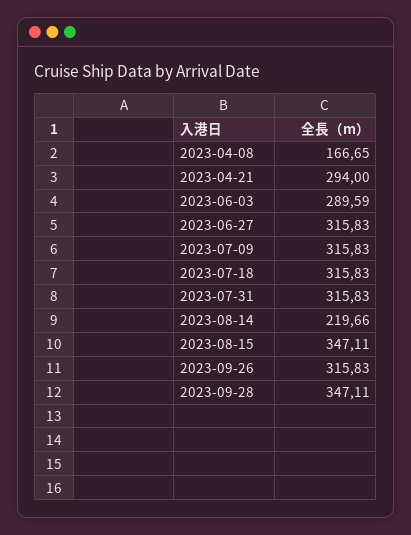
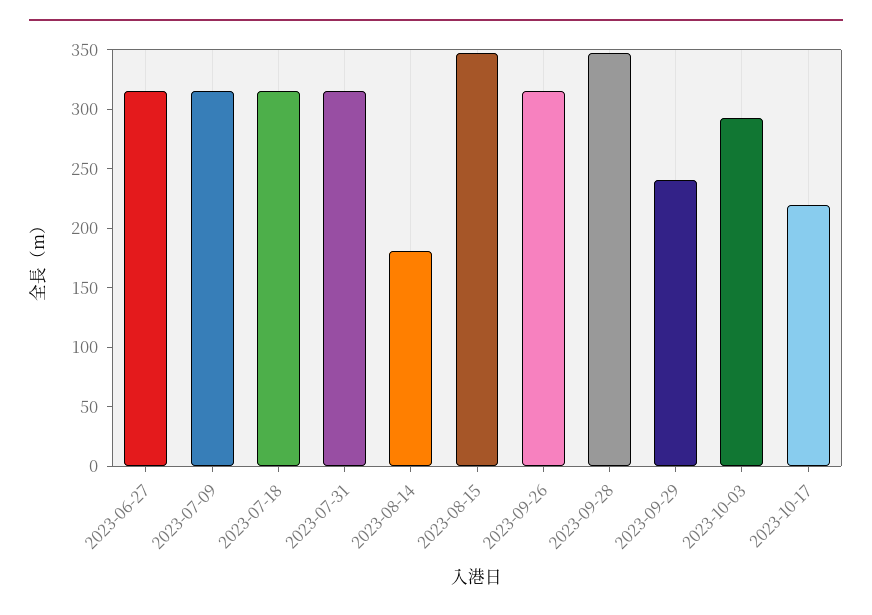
2023-04-08: 166.65 -> none
2023-04-21: 294 -> none
2023-06-03: 289.59 -> none
2023-08-14: 219.66 -> 180
2023-09-29: none -> 240
2023-10-03: none -> 290
2023-10-17: none -> 220

